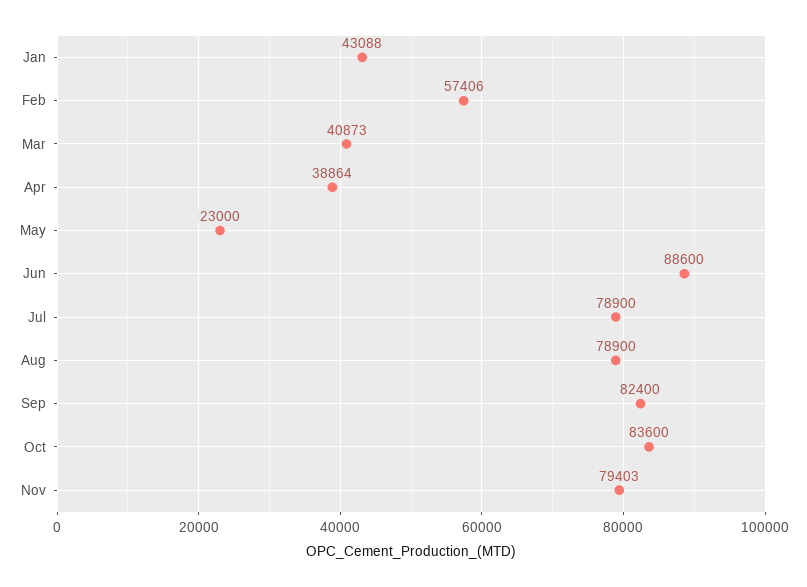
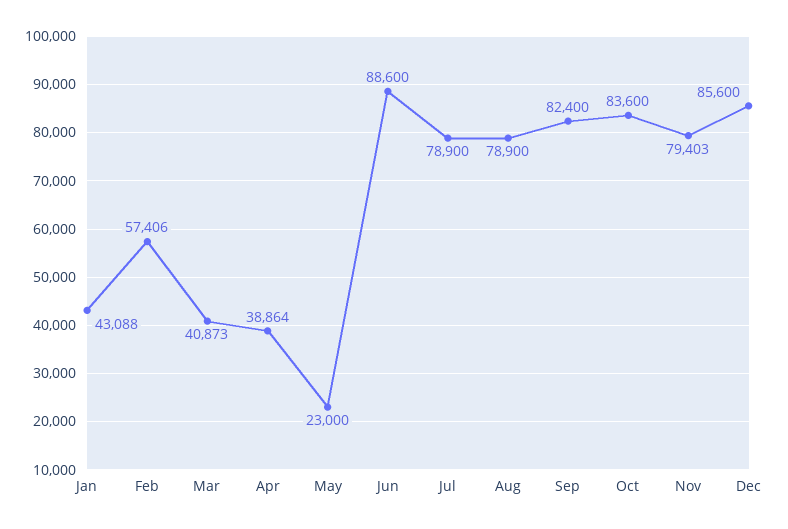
Dec: none -> 85600

